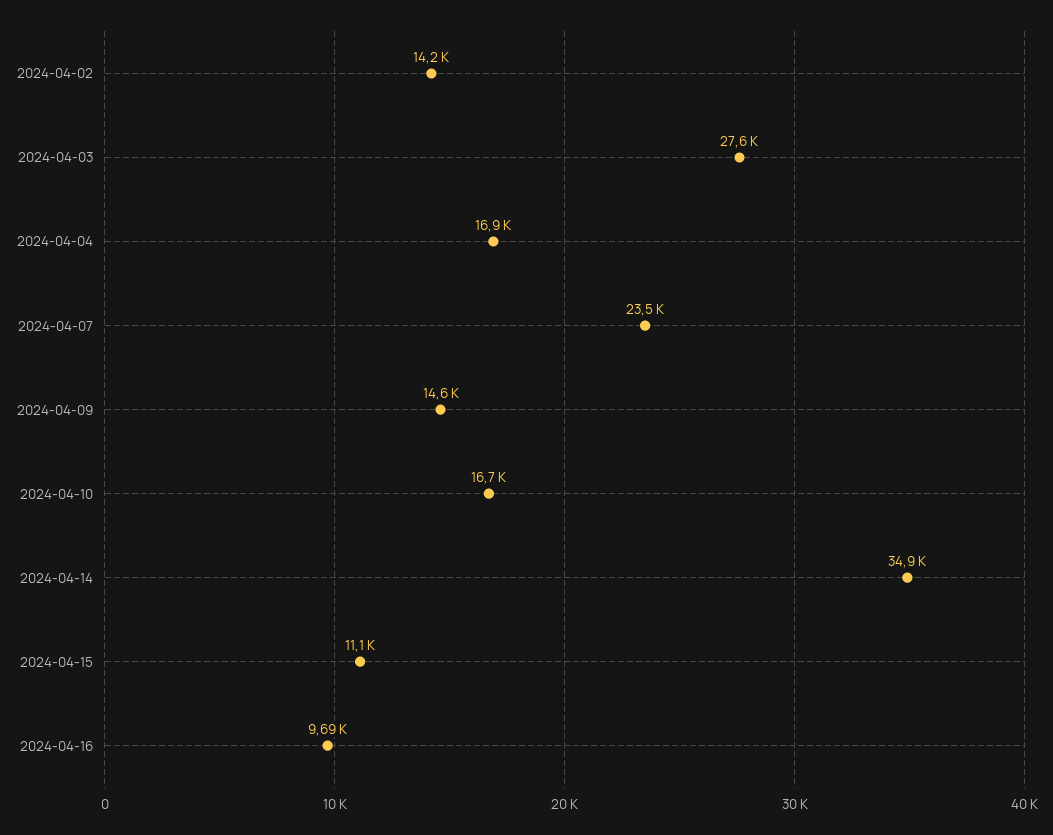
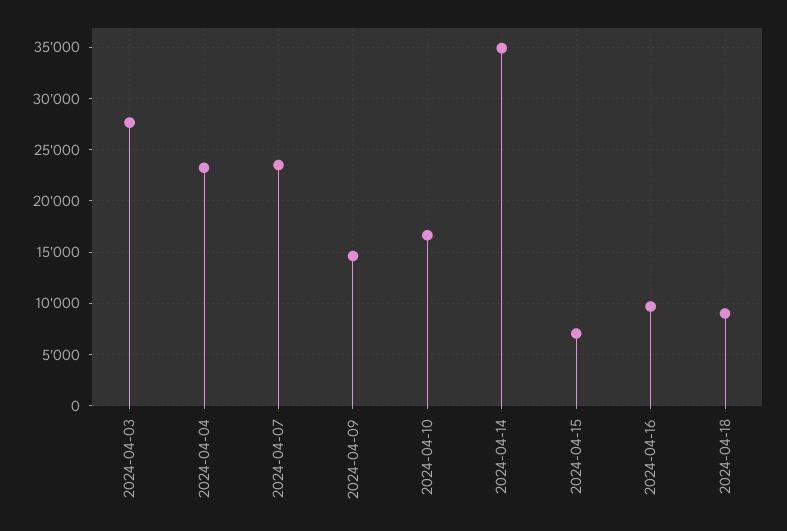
2024-04-02: 14200 -> none
2024-04-04: 16900 -> 23000
2024-04-15: 11100 -> 7000
2024-04-18: none -> 9000

